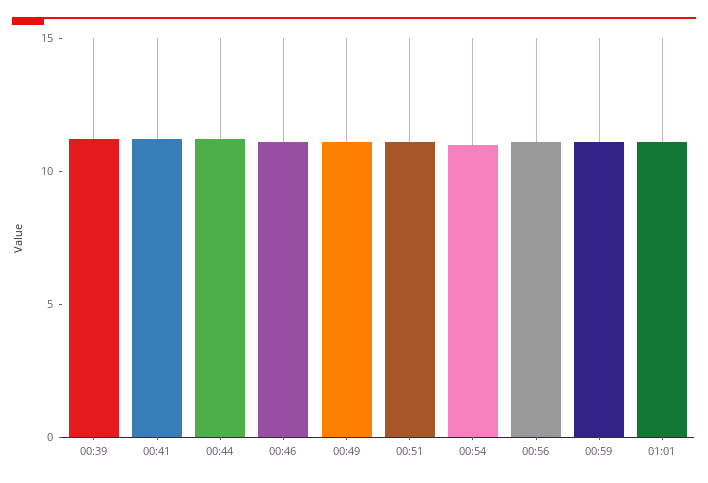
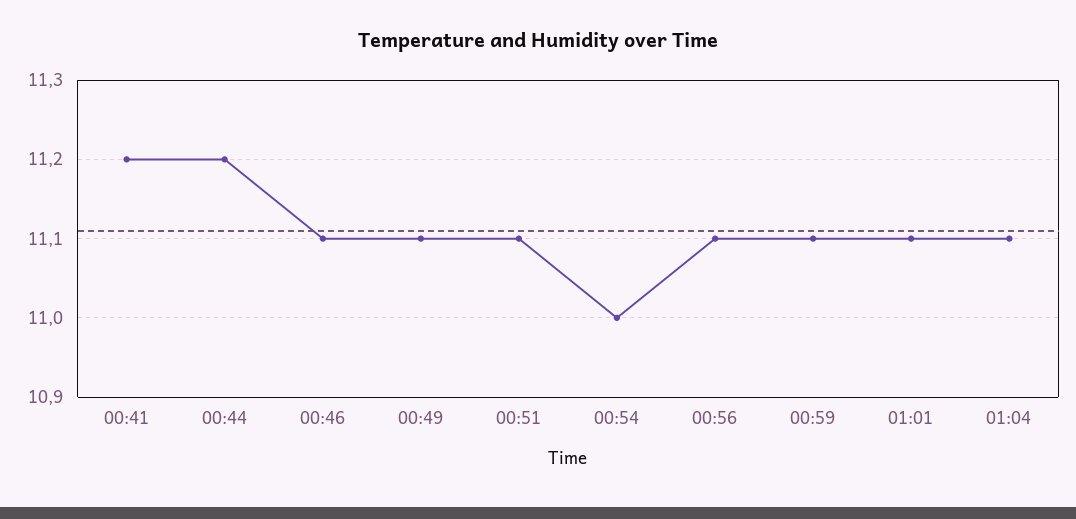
00:39: 11 -> none
01:04: none -> 11.1

